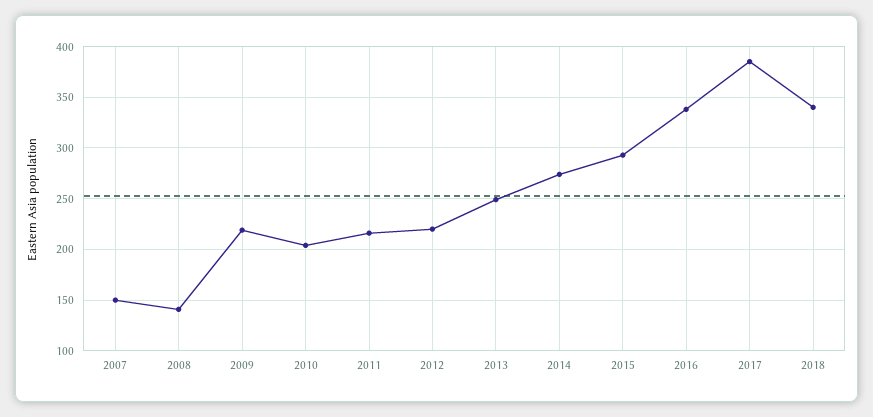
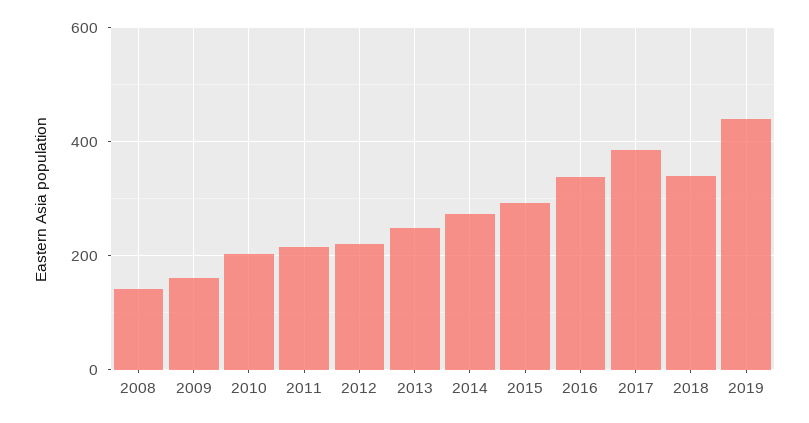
2007: 150 -> none
2009: 220 -> 160
2019: none -> 440

